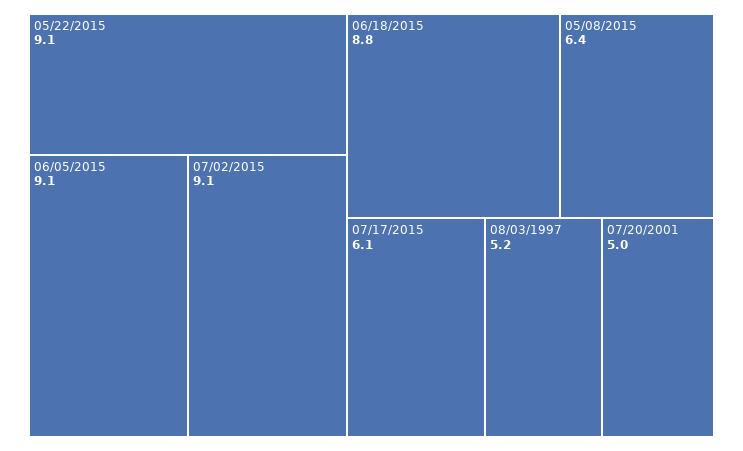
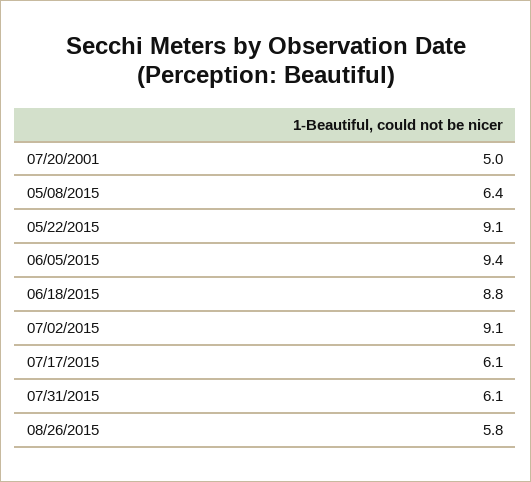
06/05/2015: 9.1 -> 9.4
08/03/1997: 5.2 -> none
07/31/2015: none -> 6.1
08/26/2015: none -> 5.8

